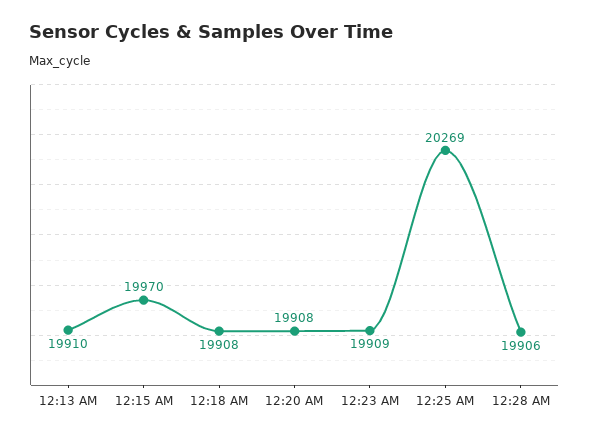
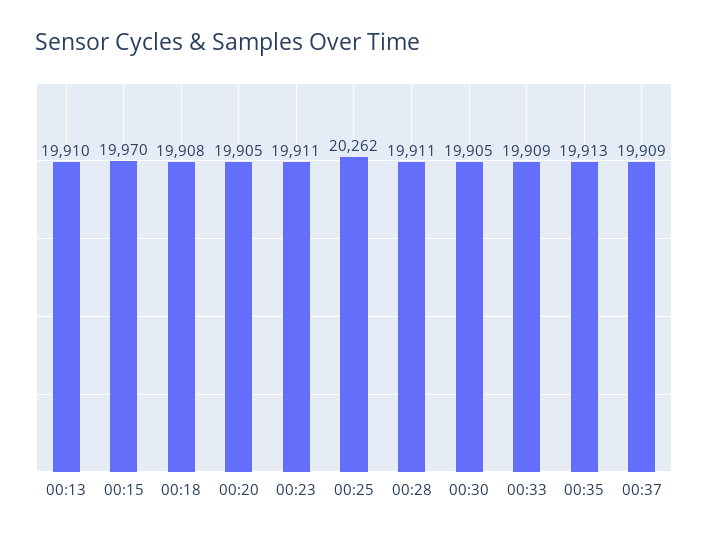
12:20 AM: 19908 -> 19905
12:23 AM: 19909 -> 19911
12:25 AM: 20269 -> 20262
12:28 AM: 19906 -> 19911
00:30: none -> 19905
00:33: none -> 19909
00:35: none -> 19913
00:37: none -> 19909

